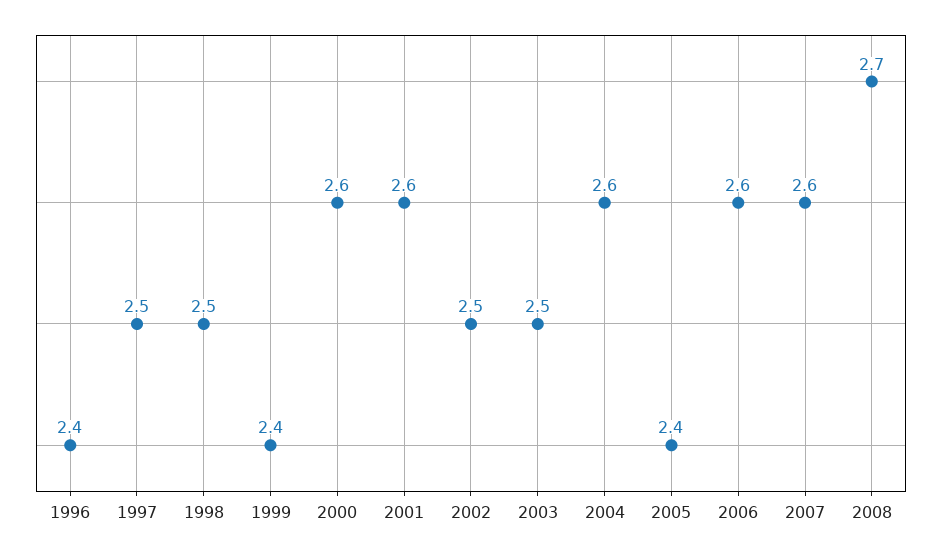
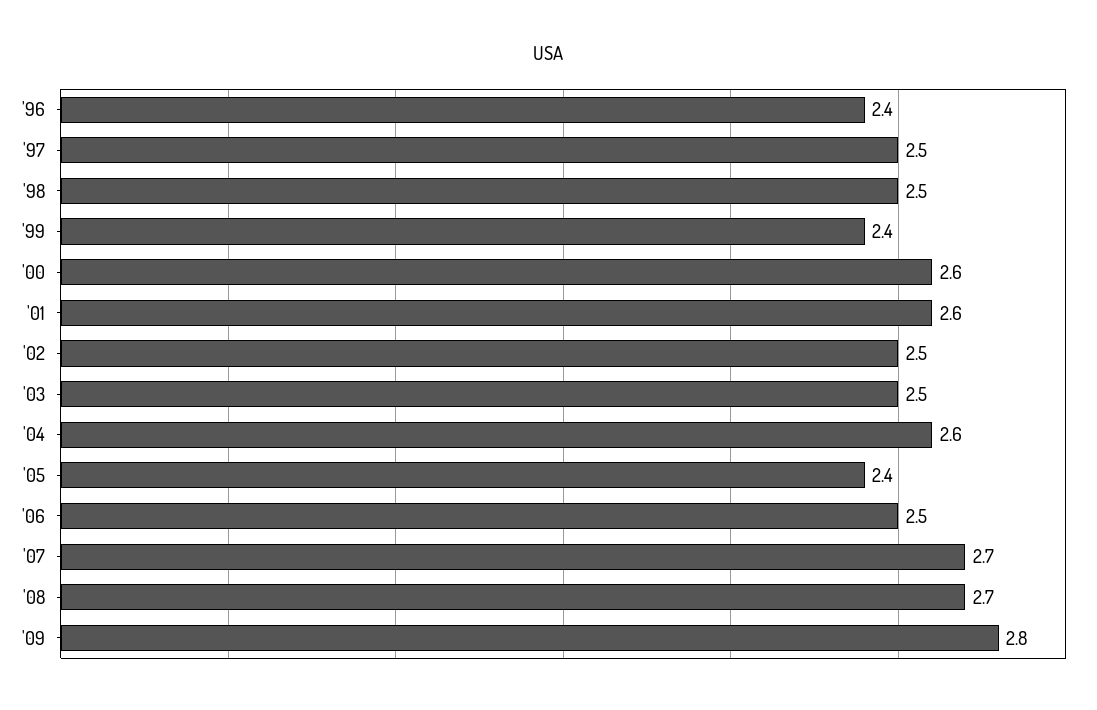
2006: 2.6 -> 2.5
2007: 2.6 -> 2.7
'09: none -> 2.8

